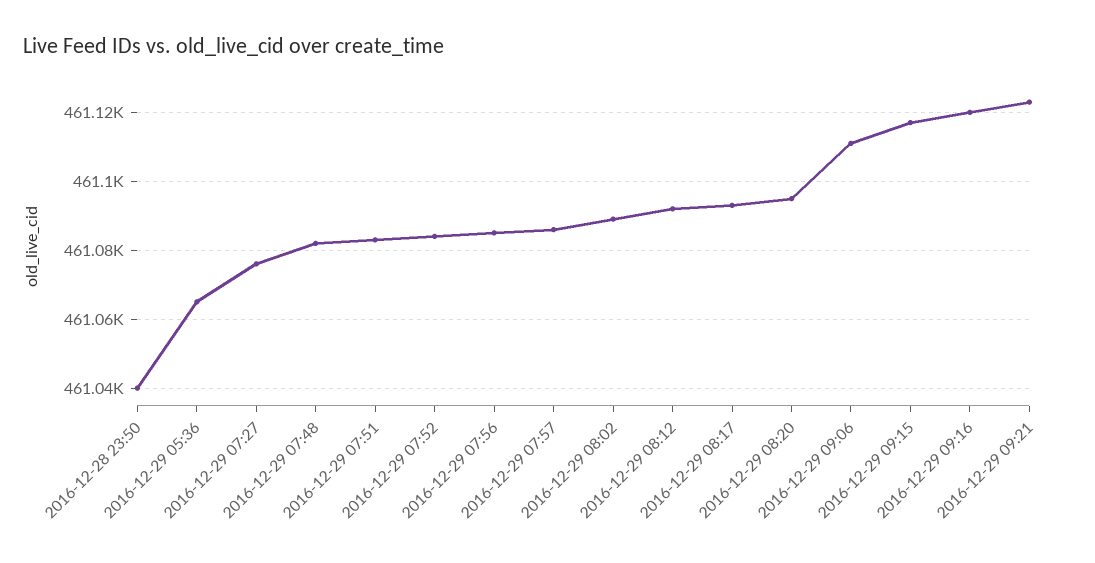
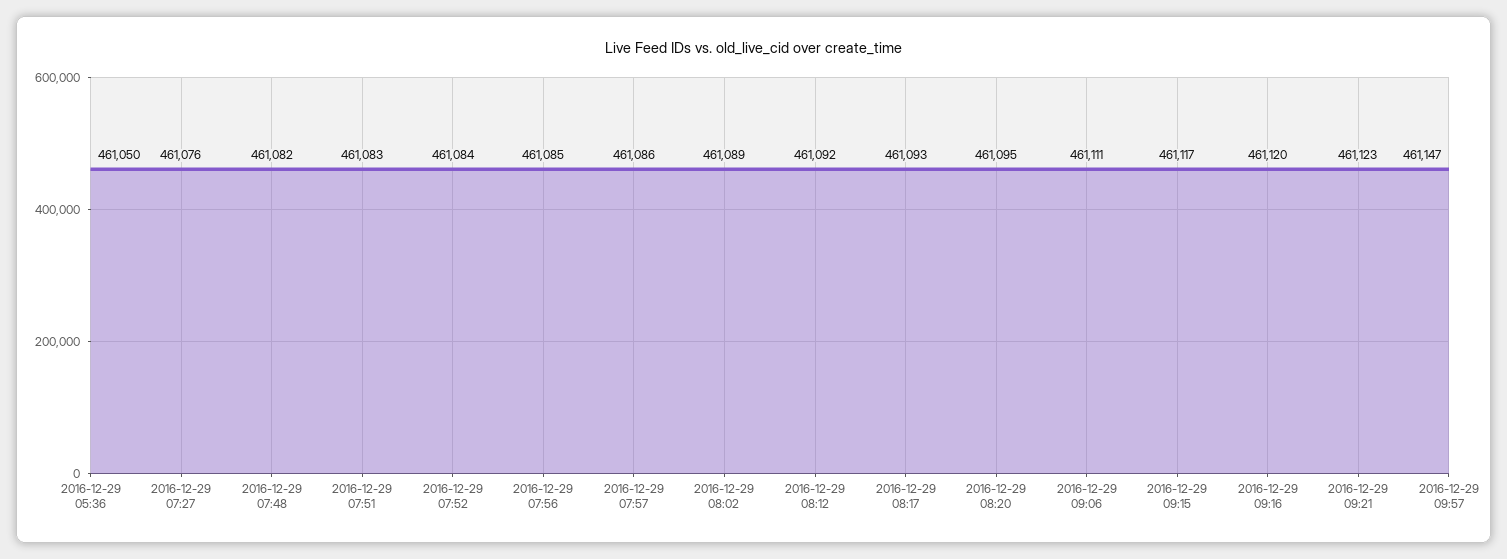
2016-12-28 23:50: 461040 -> none
2016-12-29 05:36: 461065 -> 461050
2016-12-29 09:57: none -> 461147

